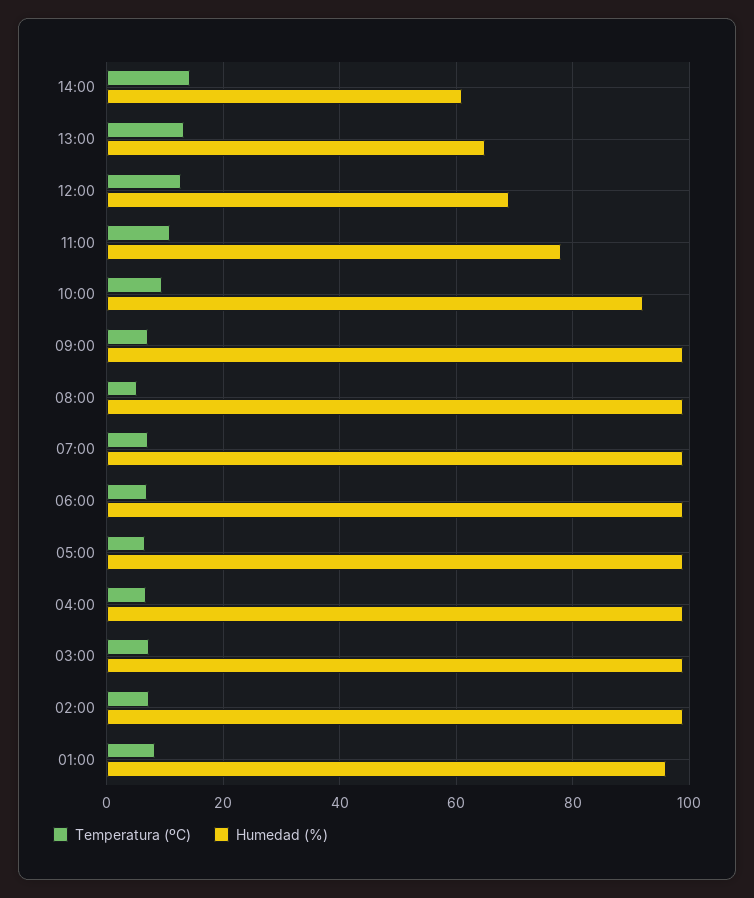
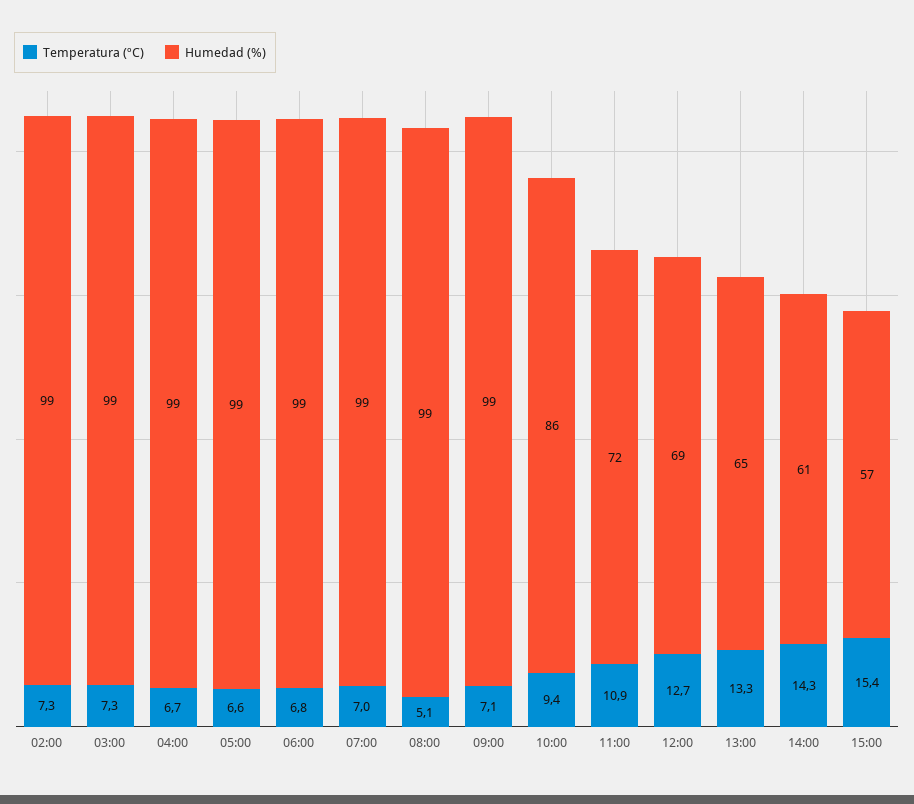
Humedad (%), 11:00: 78 -> 72
Humedad (%), 10:00: 92 -> 86
Temperatura (ºC), 01:00: 8 -> none
Humedad (%), 01:00: 96 -> none
Temperatura (ºC), 15:00: none -> 15.4
Humedad (%), 15:00: none -> 57

